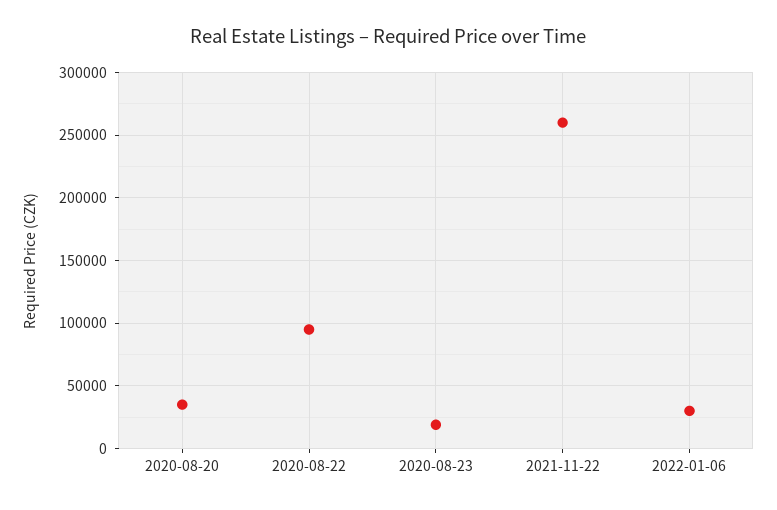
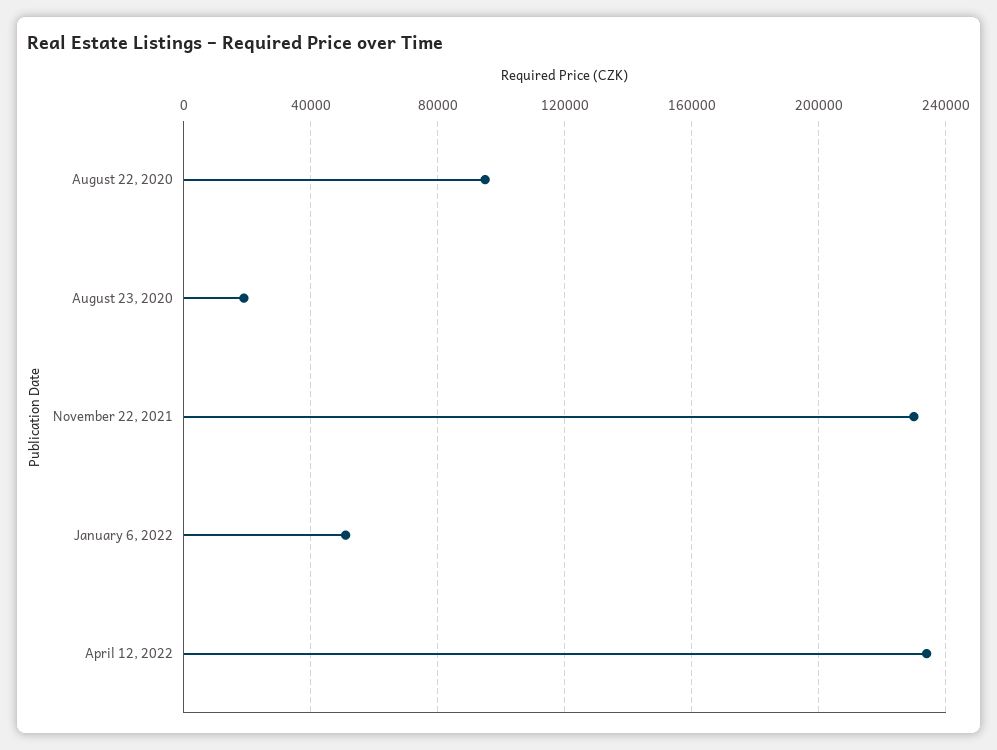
2020-08-20: 35000 -> none
2021-11-22: 260000 -> 230000
2022-01-06: 30000 -> 50000
April 12, 2022: none -> 235000

